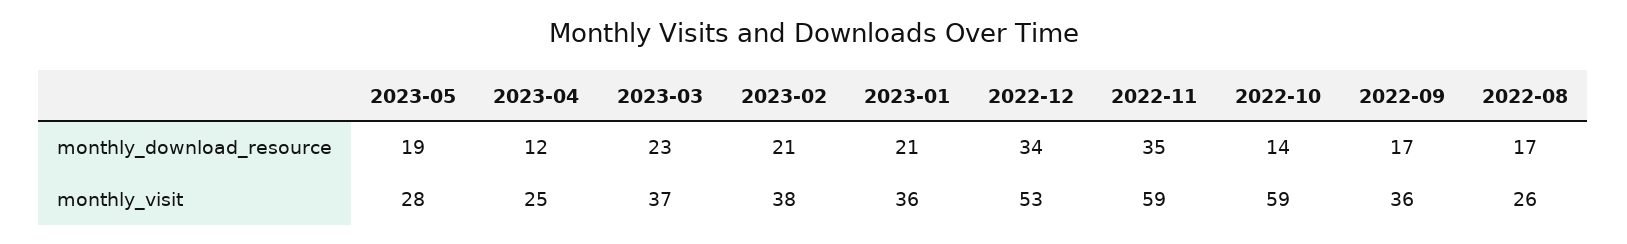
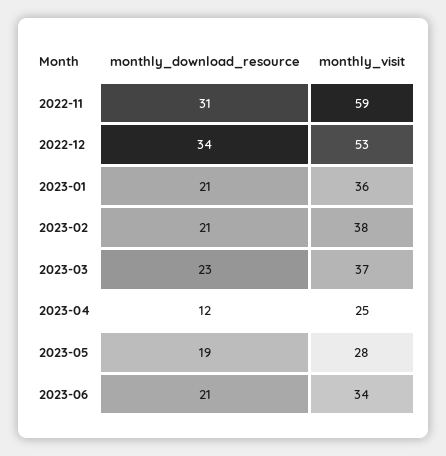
2022-11, monthly_download_resource: 35 -> 31
2022-10, monthly_download_resource: 14 -> none
2022-09, monthly_download_resource: 17 -> none
2022-08, monthly_download_resource: 17 -> none
2022-10, monthly_visit: 59 -> none
2022-09, monthly_visit: 36 -> none
2022-08, monthly_visit: 26 -> none
2023-06, monthly_download_resource: none -> 21
2023-06, monthly_visit: none -> 34

